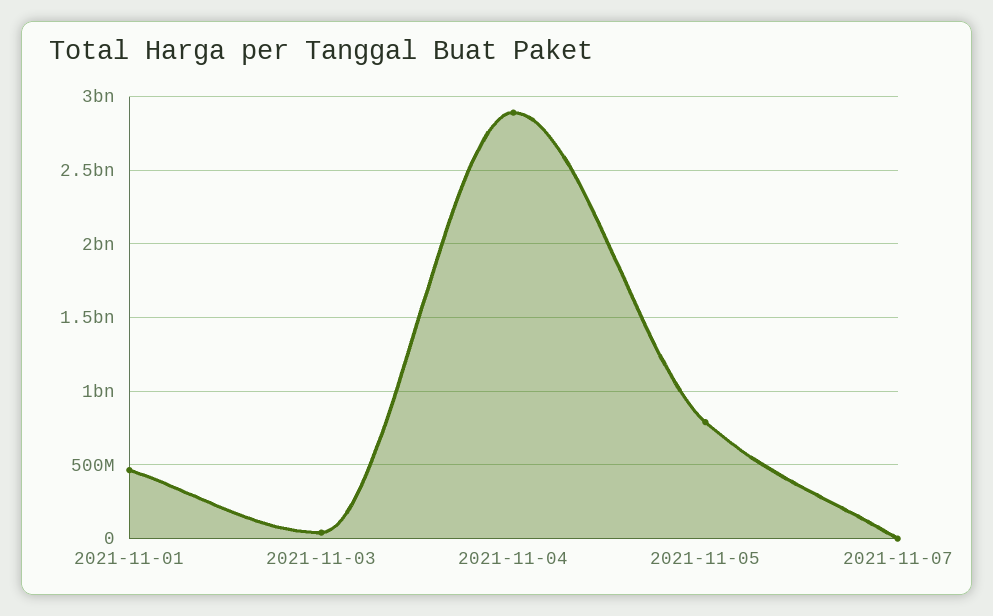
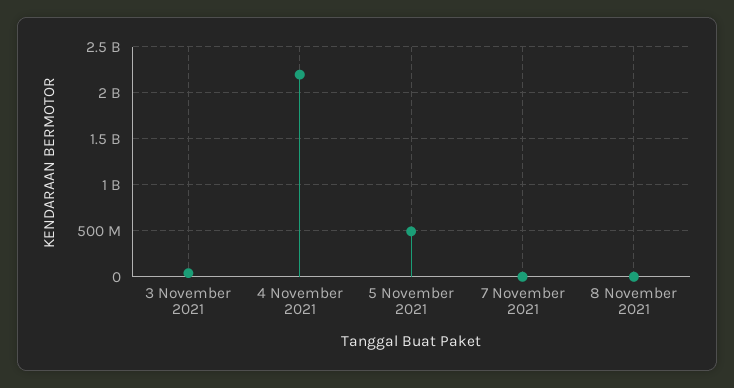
2021-11-01: 450000000 -> none
2021-11-04: 2900000000 -> 2200000000
2021-11-05: 800000000 -> 500000000
8 November 2021: none -> 0

